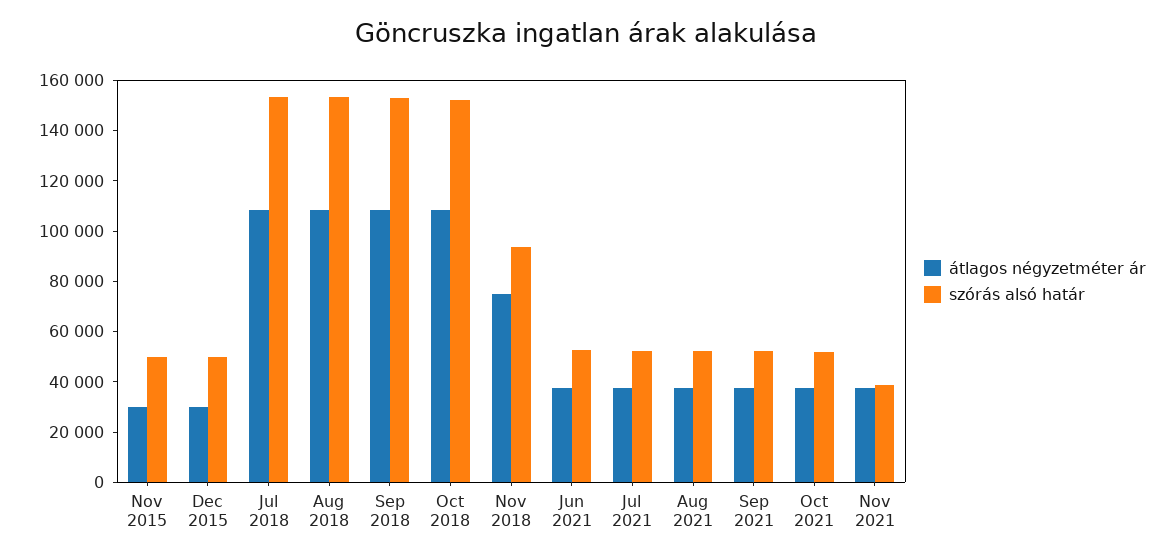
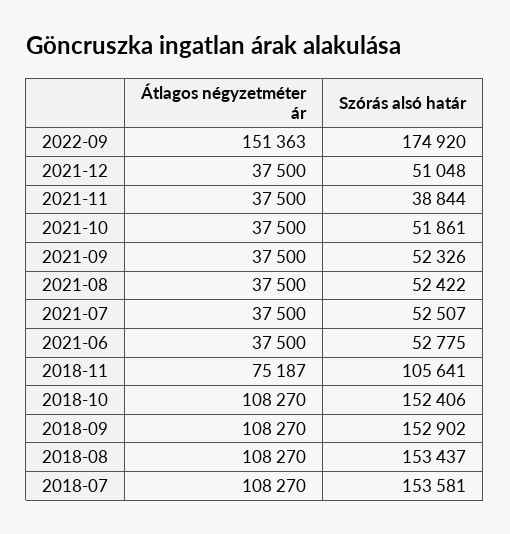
átlagos négyzetméter ár, Nov 2015: 30000 -> none
szórás alsó határ, Nov 2015: 50000 -> none
átlagos négyzetméter ár, Dec 2015: 30000 -> none
szórás alsó határ, Dec 2015: 50000 -> none
szórás alsó határ, Nov 2018: 95000 -> 105641
átlagos négyzetméter ár, 2022-09: none -> 151363
szórás alsó határ, 2022-09: none -> 174920
átlagos négyzetméter ár, 2021-12: none -> 37500
szórás alsó határ, 2021-12: none -> 51048

